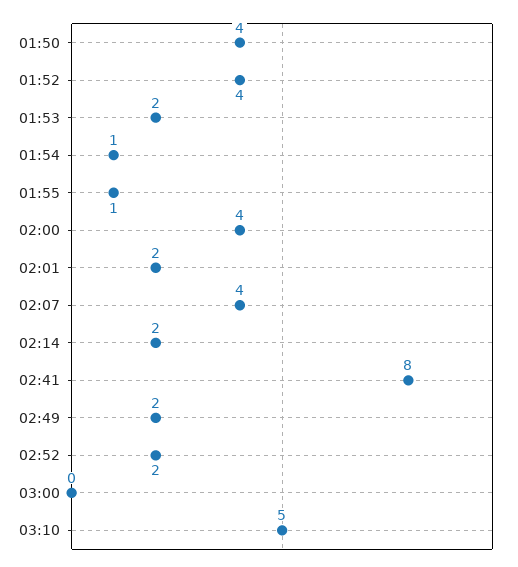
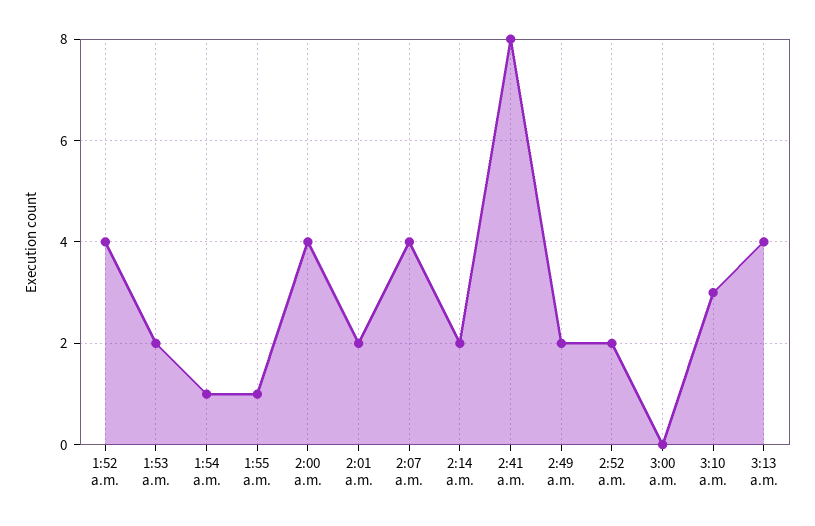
01:50: 4 -> none
03:10: 5 -> 3
3:13 a.m.: none -> 4

